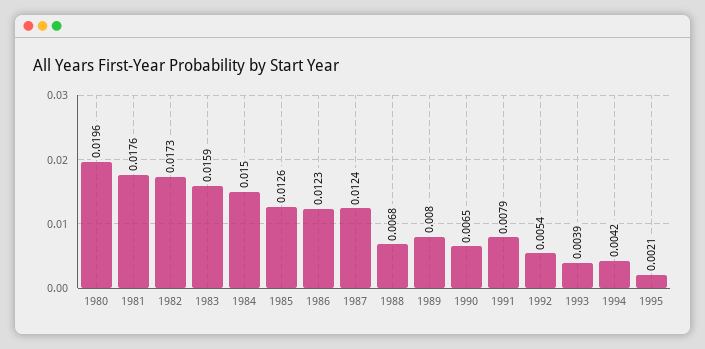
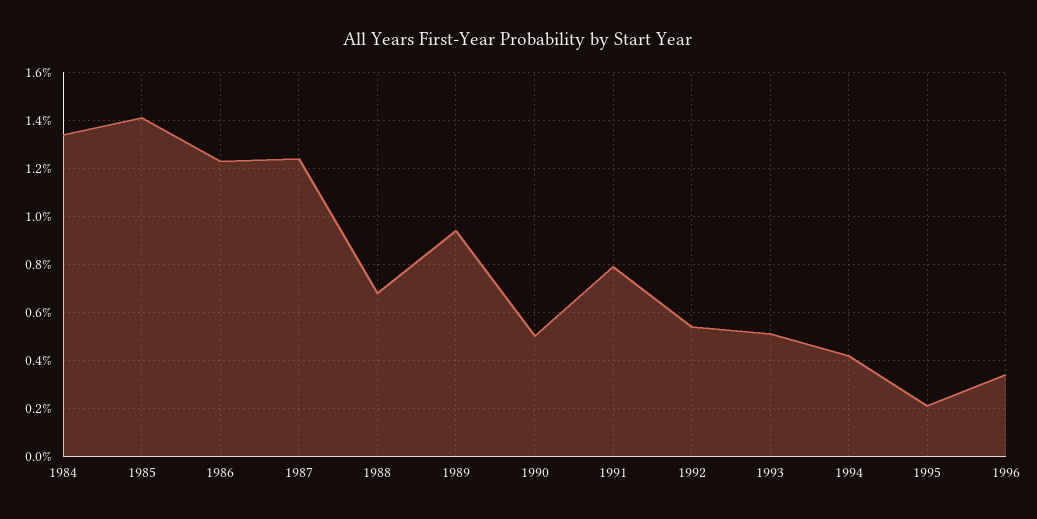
1980: 0.0196 -> none
1981: 0.0176 -> none
1982: 0.0173 -> none
1983: 0.0159 -> none
1984: 0.015 -> 0.0135
1985: 0.0126 -> 0.014
1989: 0.008 -> 0.0095
1990: 0.0065 -> 0.005
1993: 0.0039 -> 0.005
1996: none -> 0.0035

